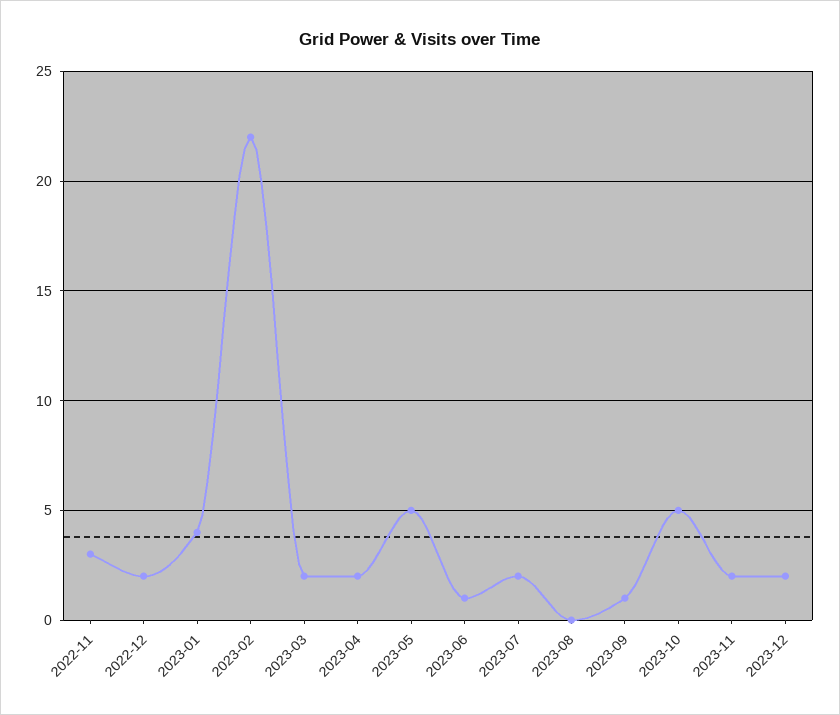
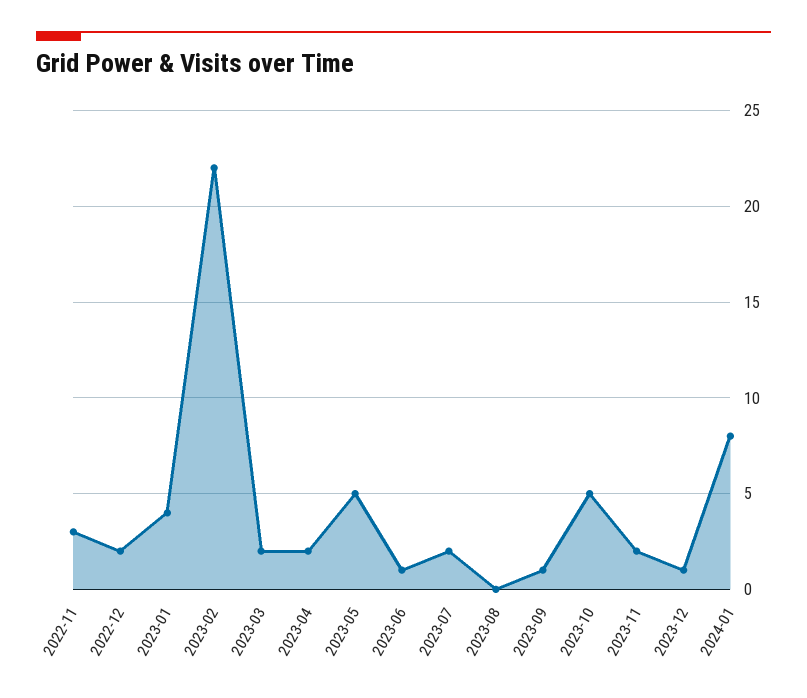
2023-12: 2 -> 1
2024-01: none -> 8

